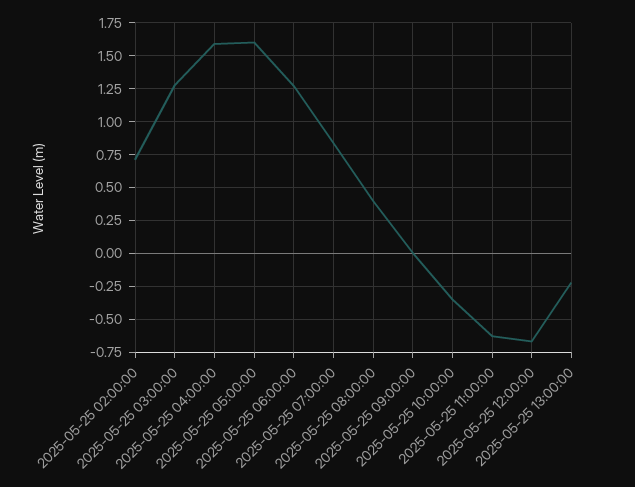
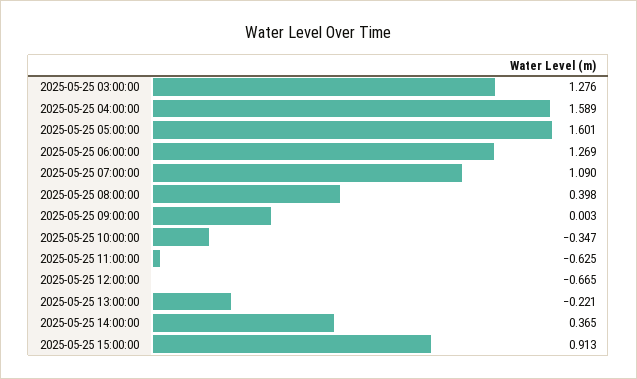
2025-05-25 02:00:00: 0.7 -> none
2025-05-25 07:00:00: 0.85 -> 1.09
2025-05-25 14:00:00: none -> 0.365
2025-05-25 15:00:00: none -> 0.913

